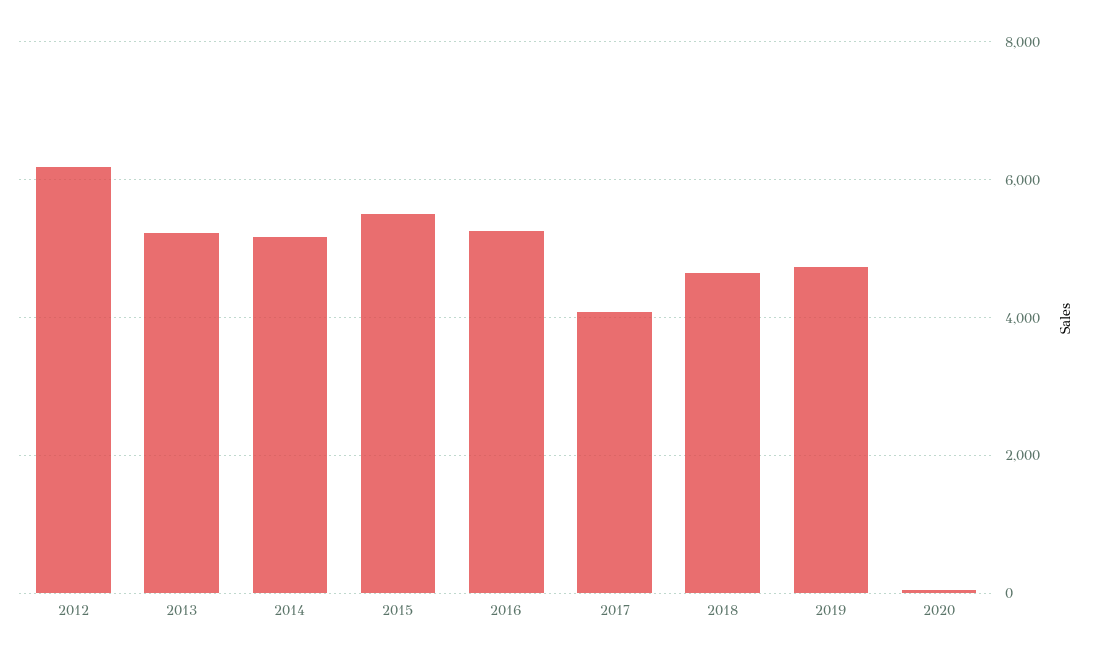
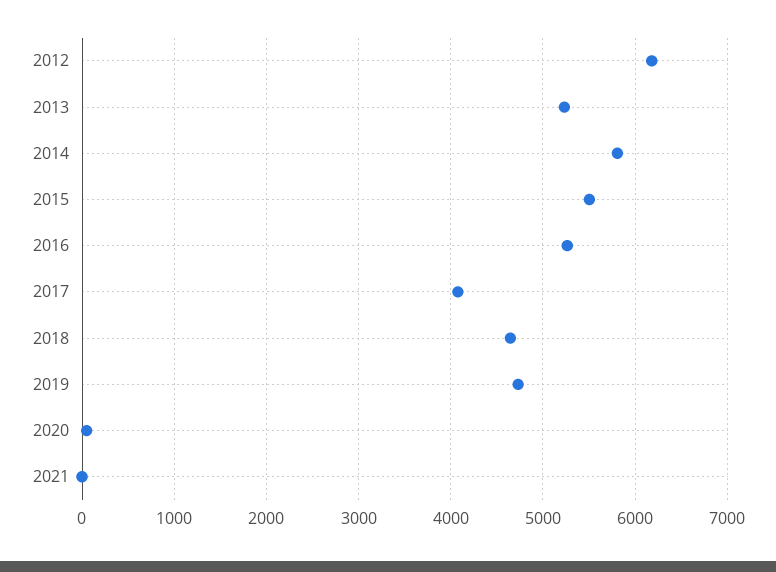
2014: 5200 -> 5800
2021: none -> 0

